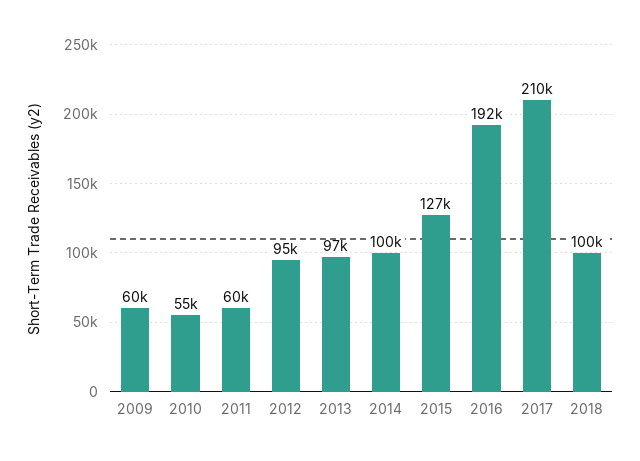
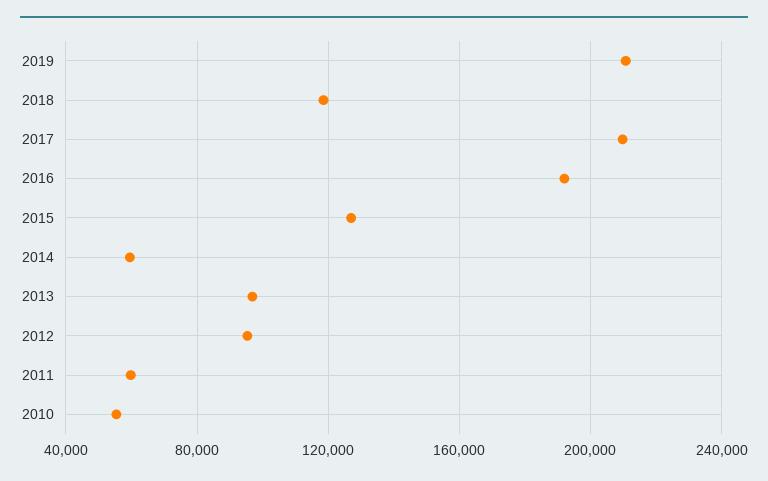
2009: 60000 -> none
2014: 100000 -> 60000
2018: 100000 -> 120000
2019: none -> 210000

